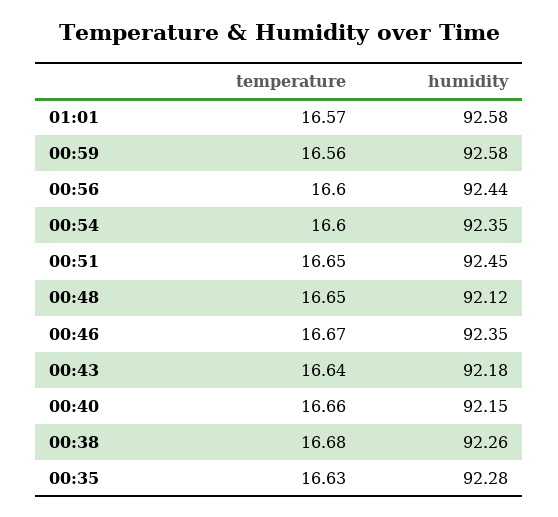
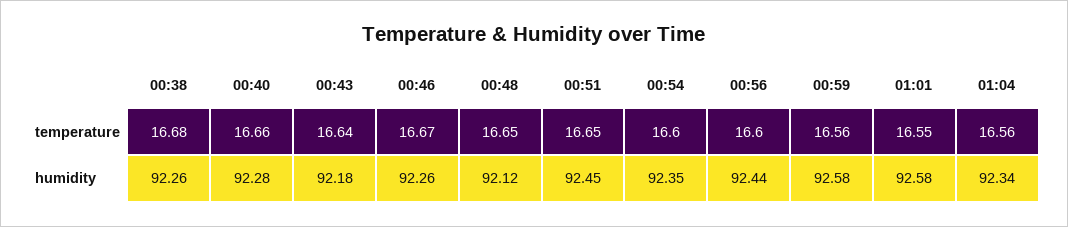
temperature, 01:01: 16.57 -> 16.55
humidity, 00:46: 92.35 -> 92.26
humidity, 00:40: 92.15 -> 92.28
temperature, 00:35: 16.63 -> none
humidity, 00:35: 92.28 -> none
temperature, 01:04: none -> 16.56
humidity, 01:04: none -> 92.34

